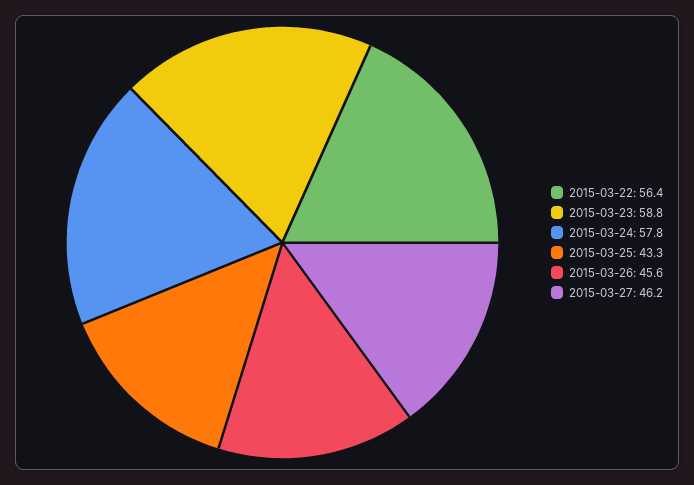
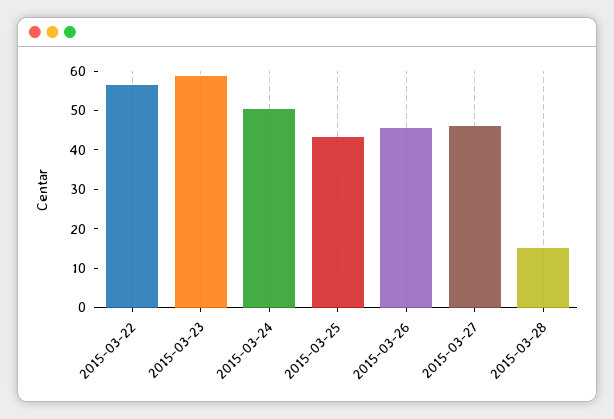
2015-03-24: 57.8 -> 50
2015-03-28: none -> 15

